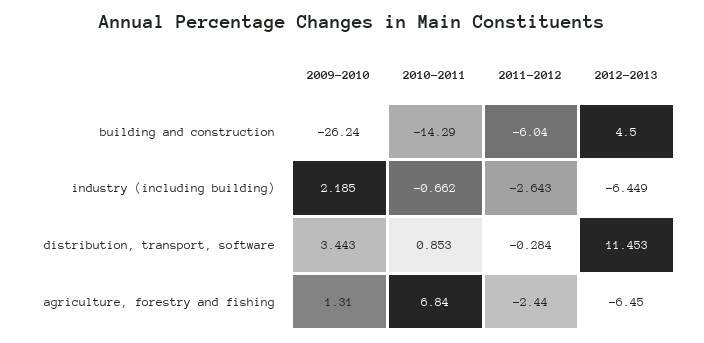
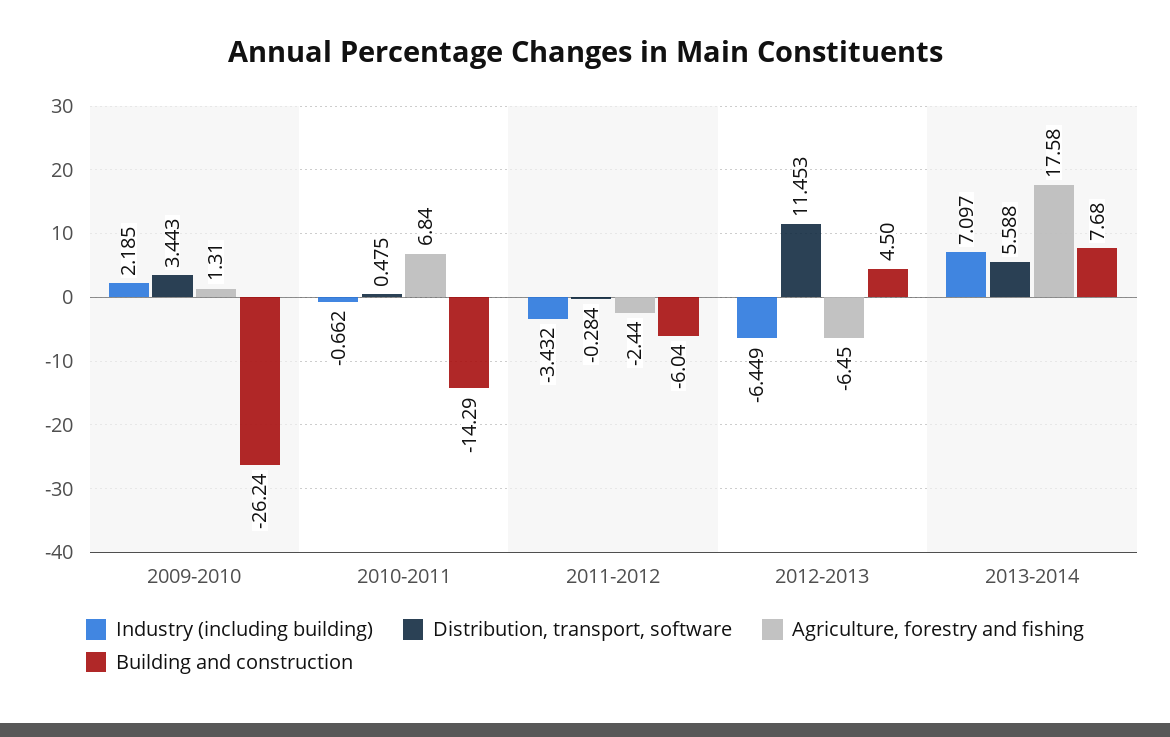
industry (including building), 2011-2012: -2.643 -> -3.432
distribution, transport, software, 2010-2011: 0.853 -> 0.475
industry (including building), 2013-2014: none -> 7.097
distribution, transport, software, 2013-2014: none -> 5.588
agriculture, forestry and fishing, 2013-2014: none -> 17.58
building and construction, 2013-2014: none -> 7.68

